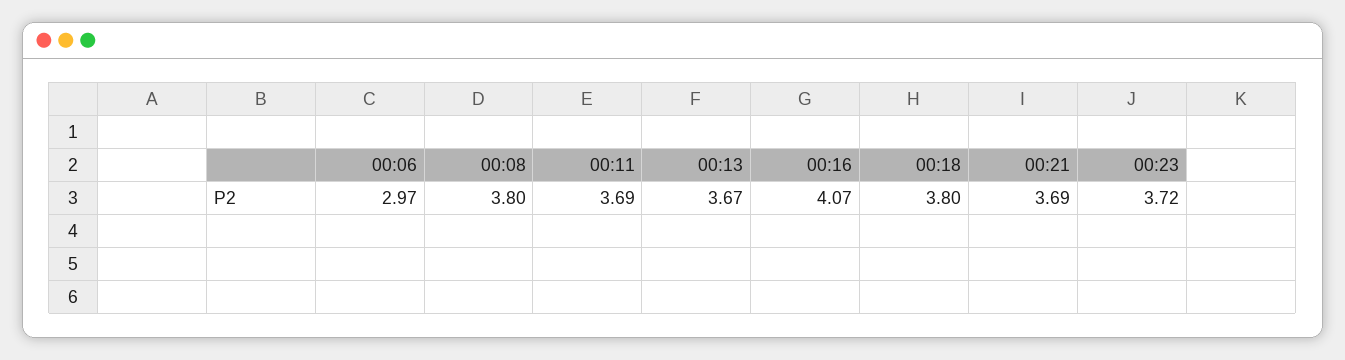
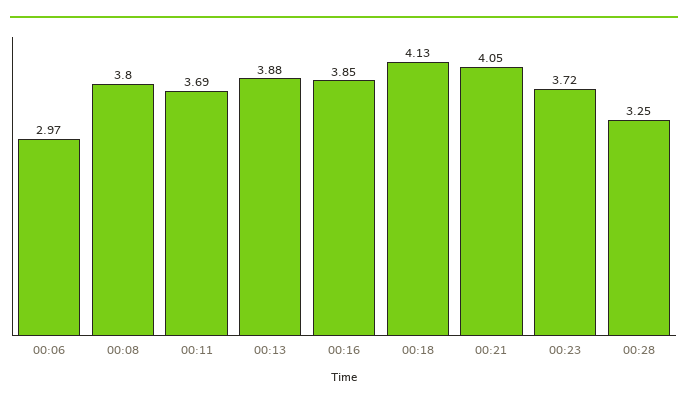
00:13: 3.67 -> 3.88
00:16: 4.07 -> 3.85
00:18: 3.8 -> 4.13
00:21: 3.69 -> 4.05
00:28: none -> 3.25

